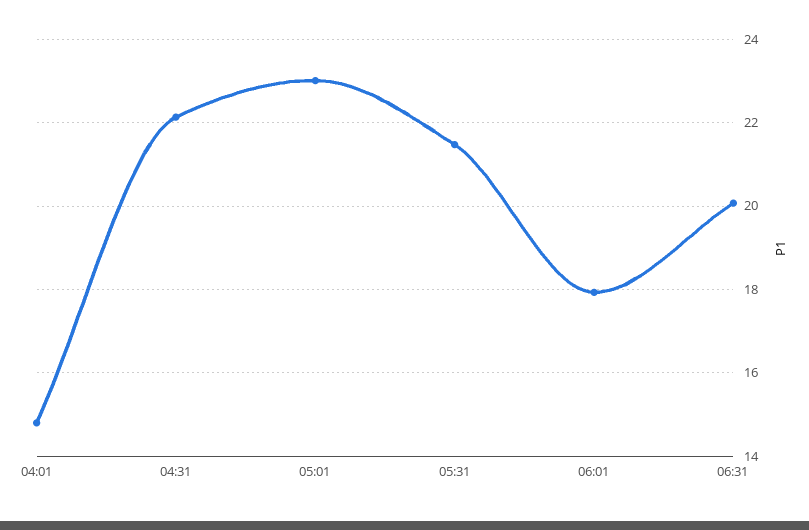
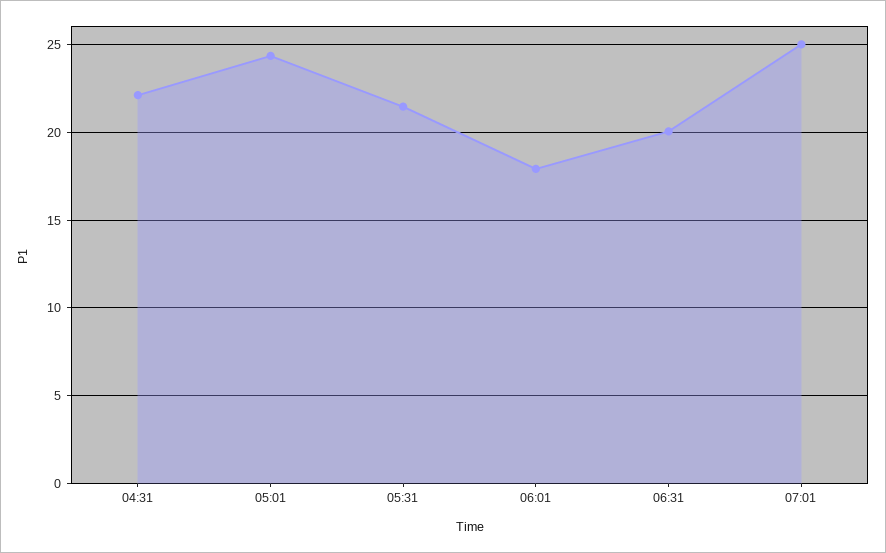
04:01: 14.8 -> none
05:01: 23 -> 24.5
07:01: none -> 25

